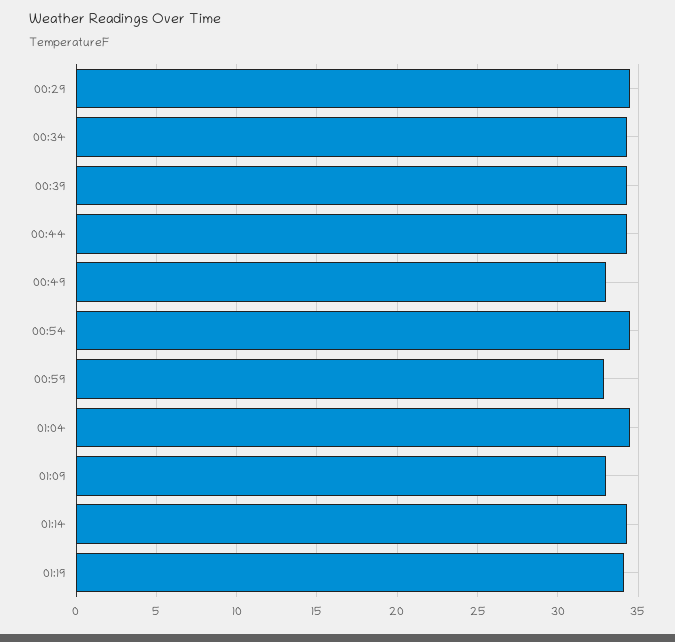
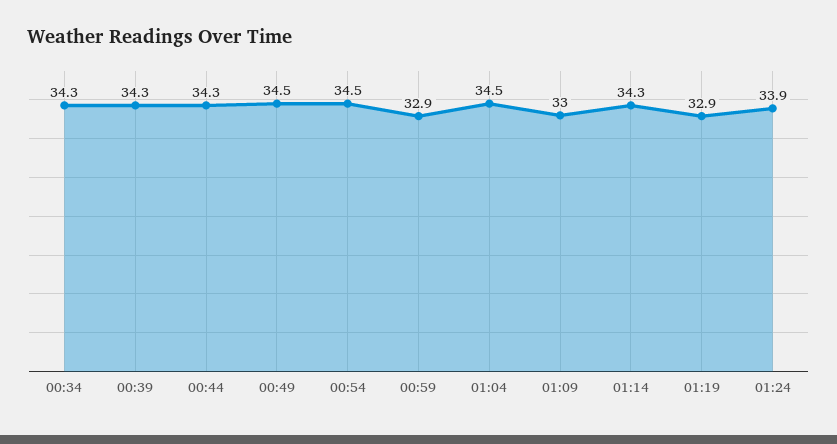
00:29: 34.5 -> none
00:49: 33 -> 34.5
01:19: 34 -> 32.9
01:24: none -> 33.9

